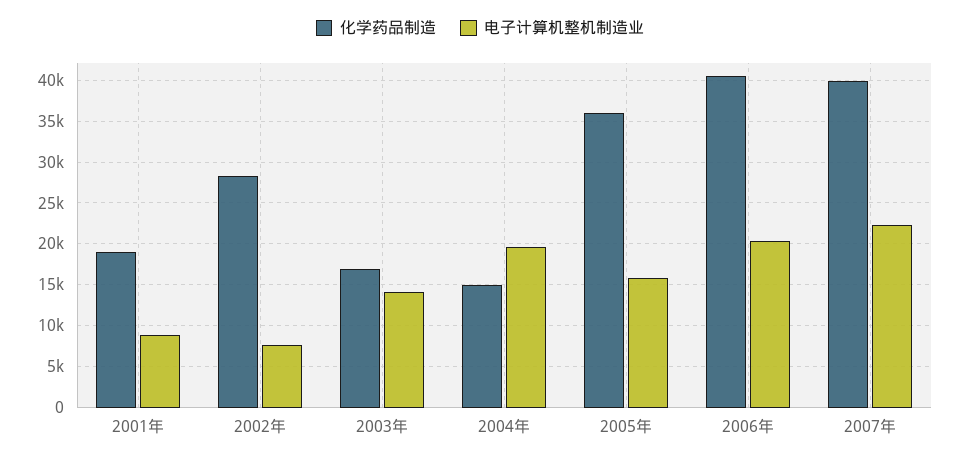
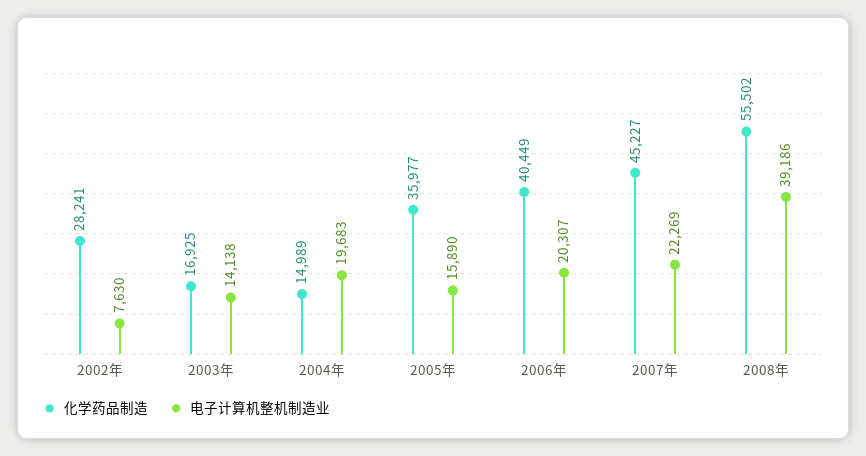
化学药品制造, 2001年: 19000 -> none
电子计算机整机制造业, 2001年: 9000 -> none
化学药品制造, 2007年: 40000 -> 45227
化学药品制造, 2008年: none -> 55502
电子计算机整机制造业, 2008年: none -> 39186

